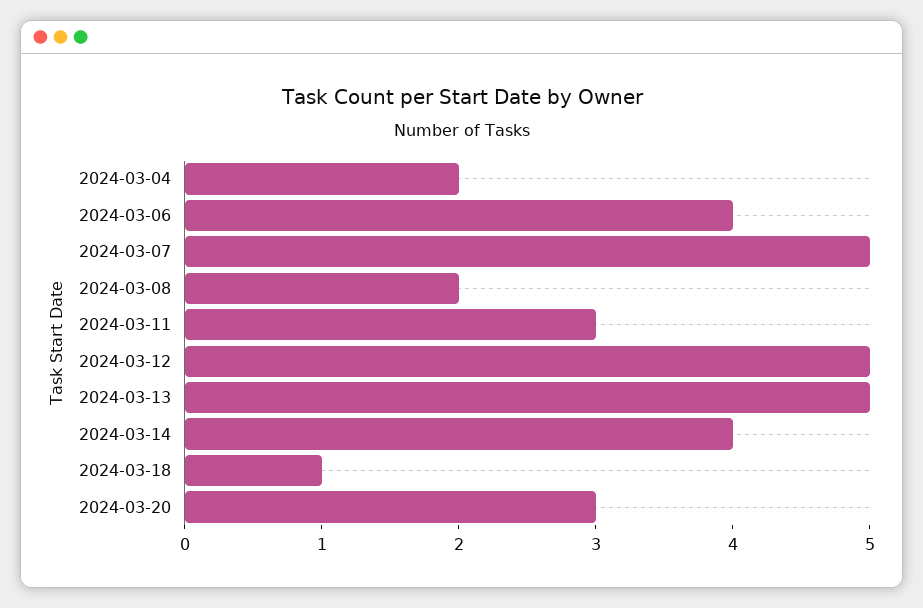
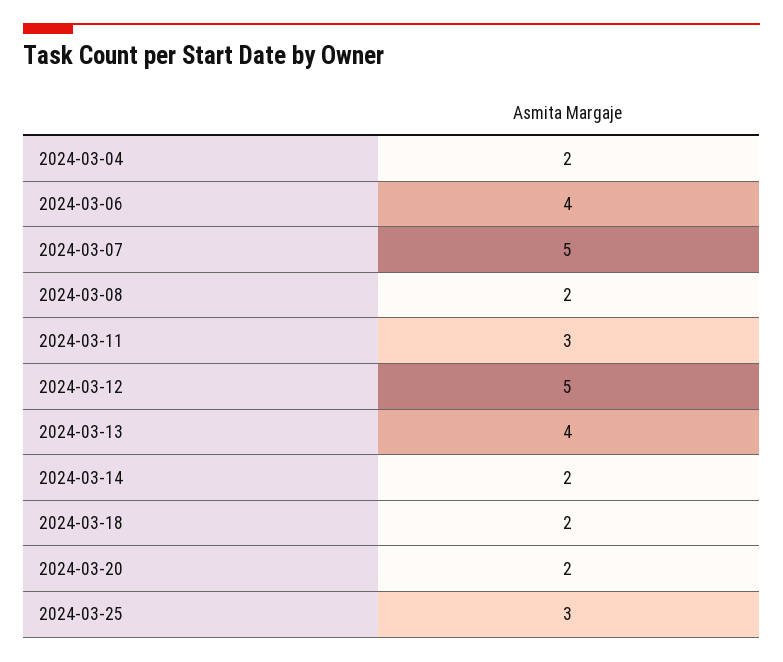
2024-03-13: 5 -> 4
2024-03-14: 4 -> 2
2024-03-18: 1 -> 2
2024-03-20: 3 -> 2
2024-03-25: none -> 3

